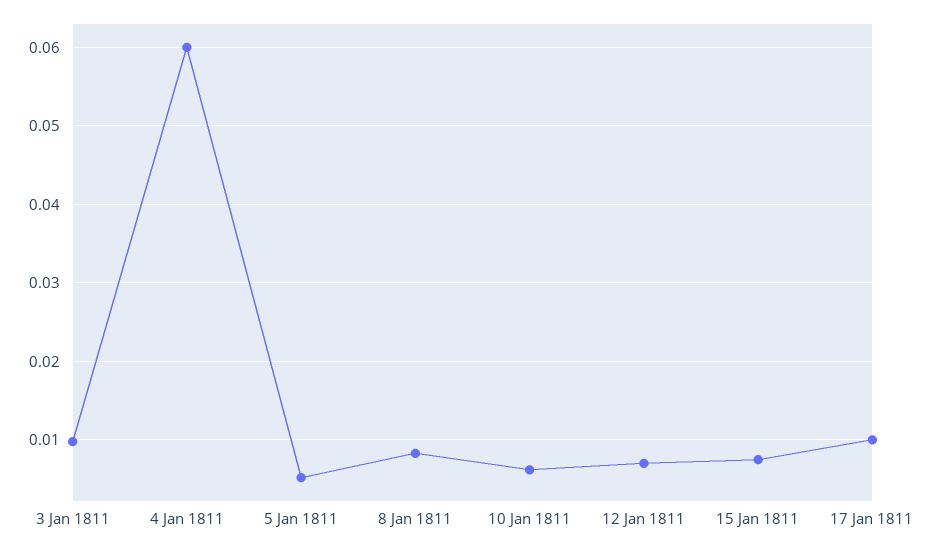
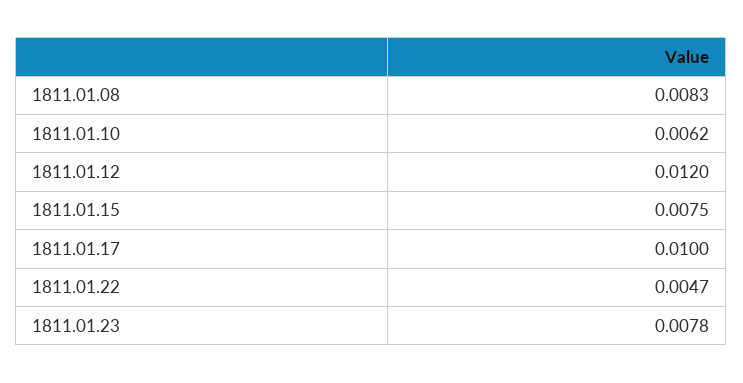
3 Jan 1811: 0.01 -> none
4 Jan 1811: 0.06 -> none
5 Jan 1811: 0.005 -> none
12 Jan 1811: 0.007 -> 0.012
1811.01.22: none -> 0.0047
1811.01.23: none -> 0.0078

